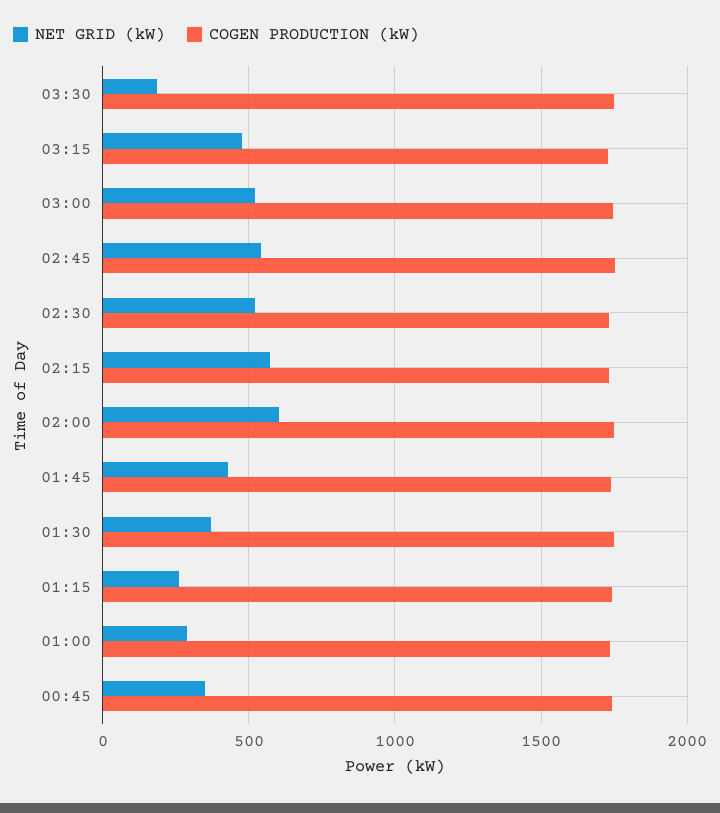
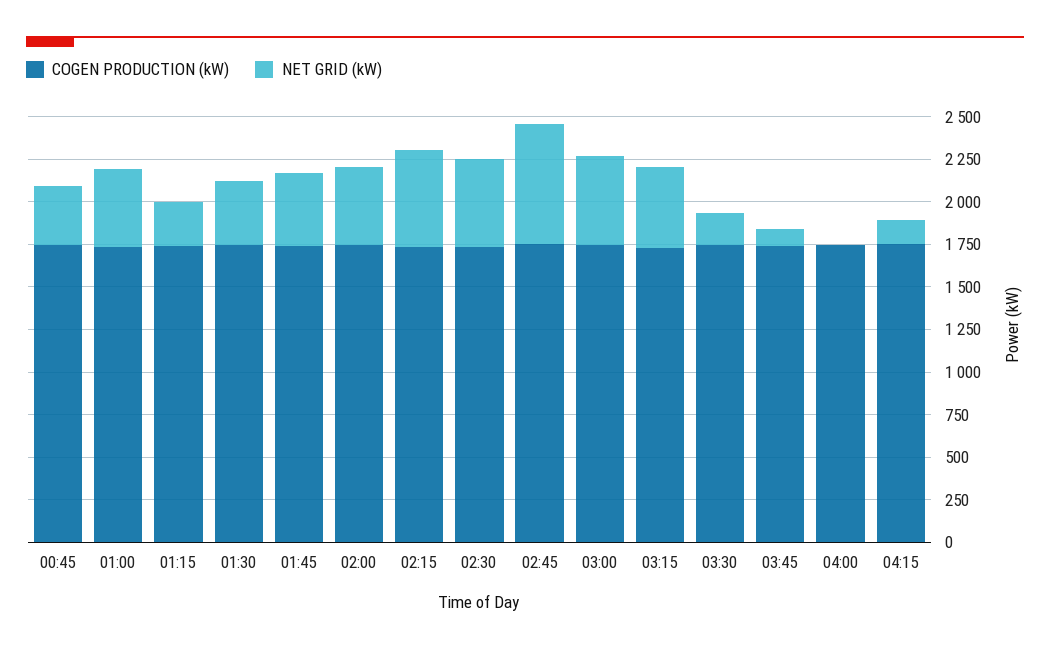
NET GRID (kW), 02:45: 550 -> 700
NET GRID (kW), 02:00: 600 -> 450
NET GRID (kW), 01:00: 300 -> 450
COGEN PRODUCTION (kW), 03:45: none -> 1750
NET GRID (kW), 03:45: none -> 100
COGEN PRODUCTION (kW), 04:00: none -> 1750
NET GRID (kW), 04:00: none -> 0
COGEN PRODUCTION (kW), 04:15: none -> 1750
NET GRID (kW), 04:15: none -> 150

